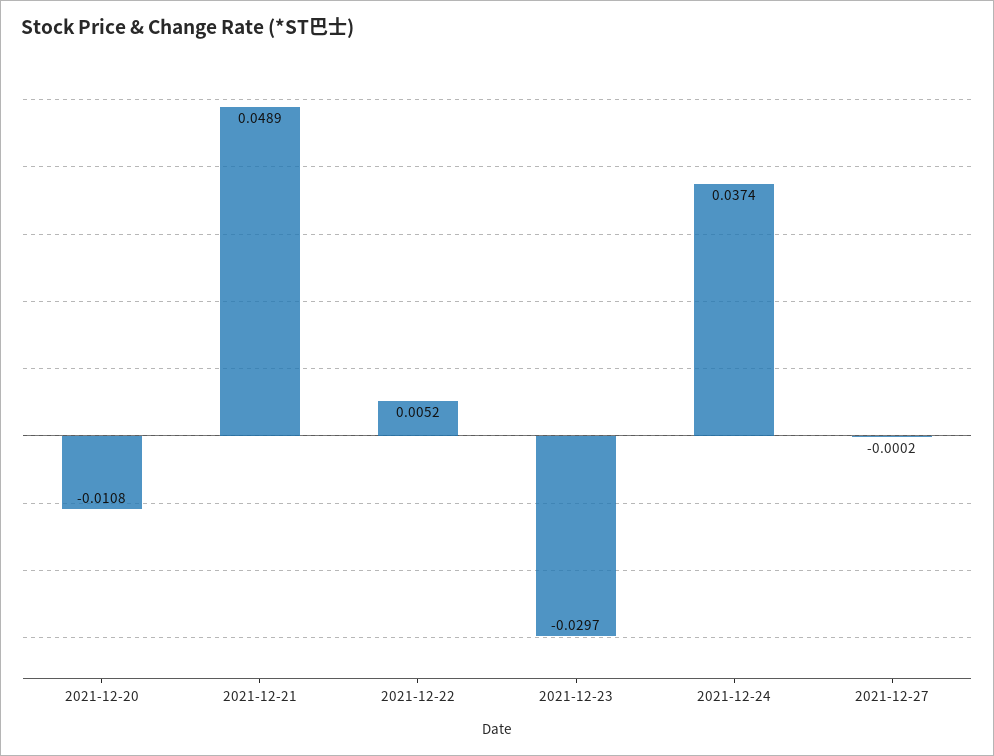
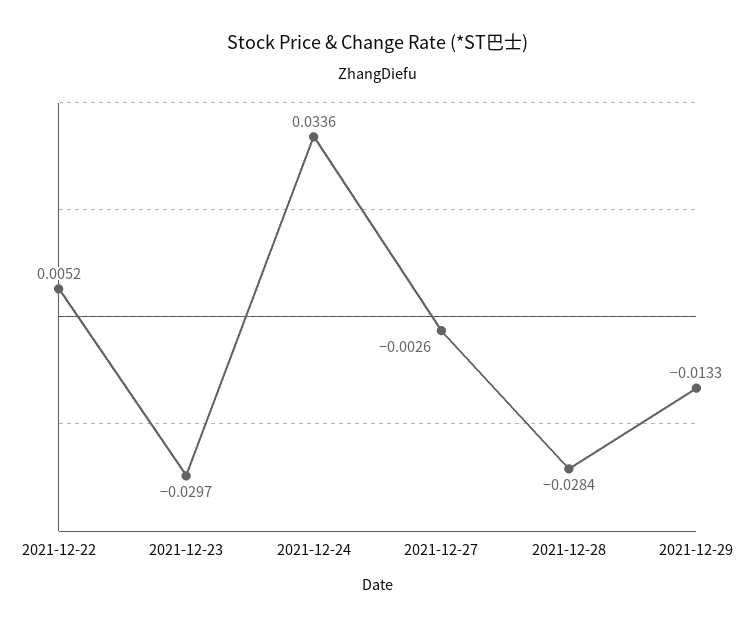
2021-12-20: -0.0108 -> none
2021-12-21: 0.0489 -> none
2021-12-24: 0.0374 -> 0.0336
2021-12-27: -0.0002 -> -0.0026
2021-12-28: none -> -0.0284
2021-12-29: none -> -0.0133

